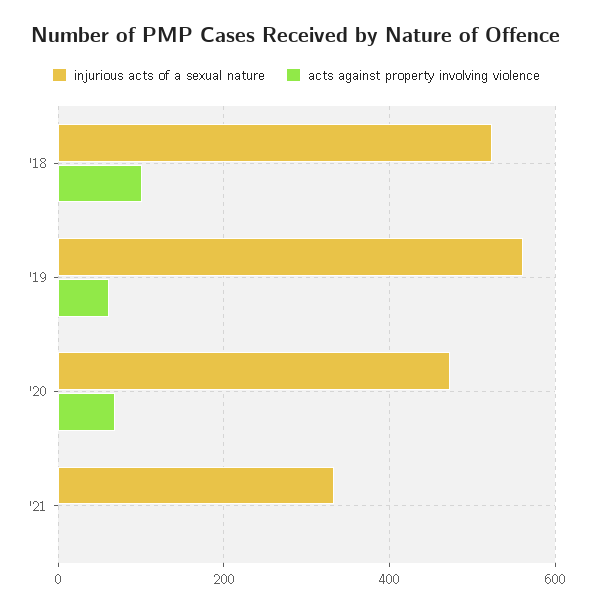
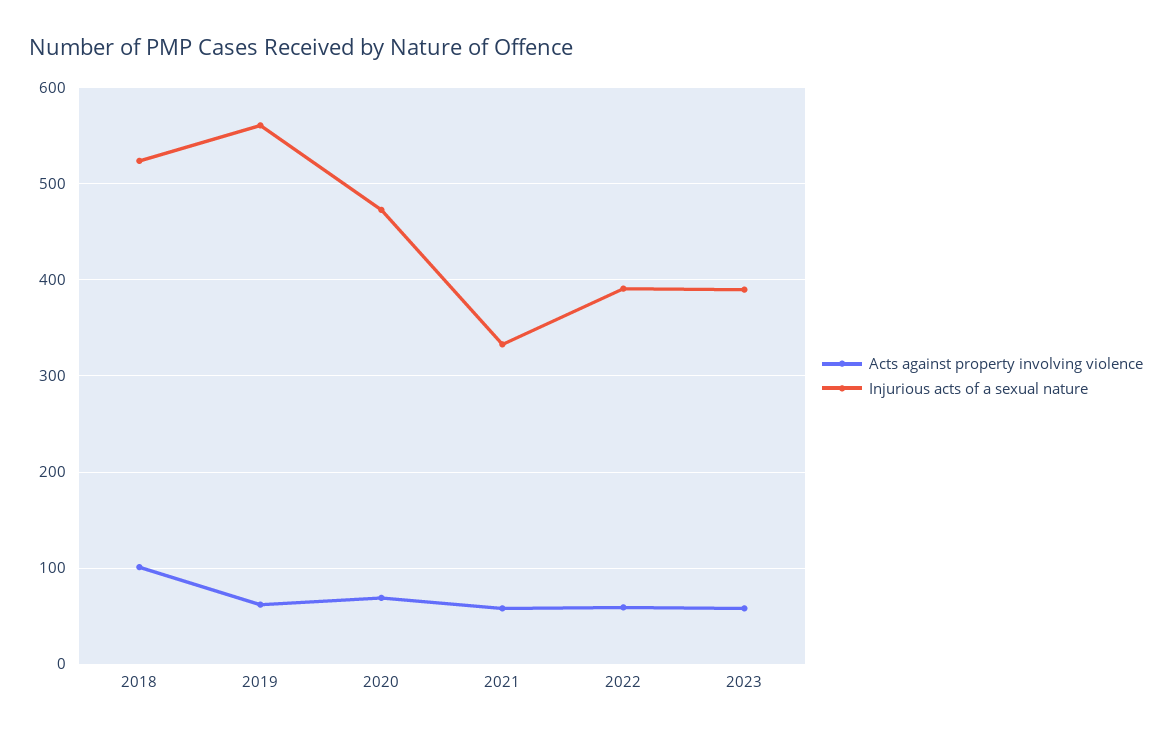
acts against property involving violence, '21: 0 -> 60
acts against property involving violence, 2022: none -> 60
injurious acts of a sexual nature, 2022: none -> 390
acts against property involving violence, 2023: none -> 60
injurious acts of a sexual nature, 2023: none -> 390

